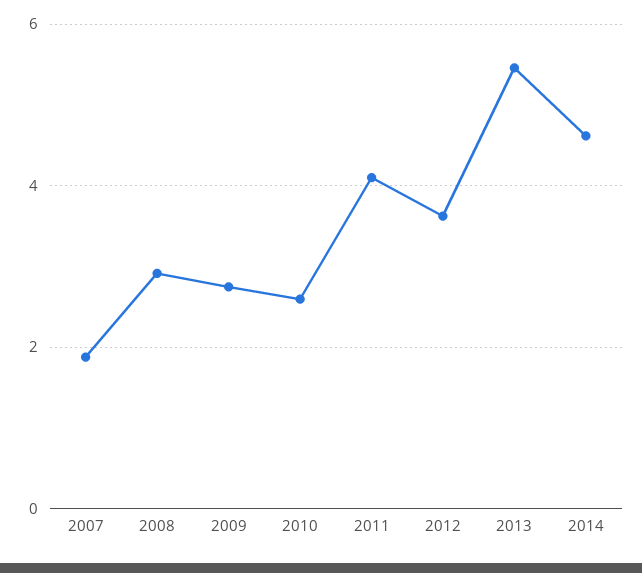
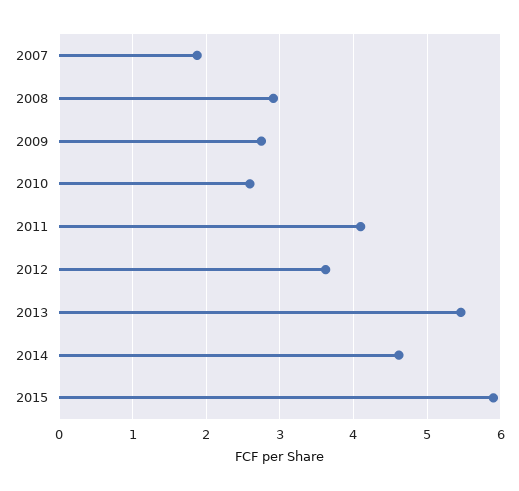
2015: none -> 5.9

